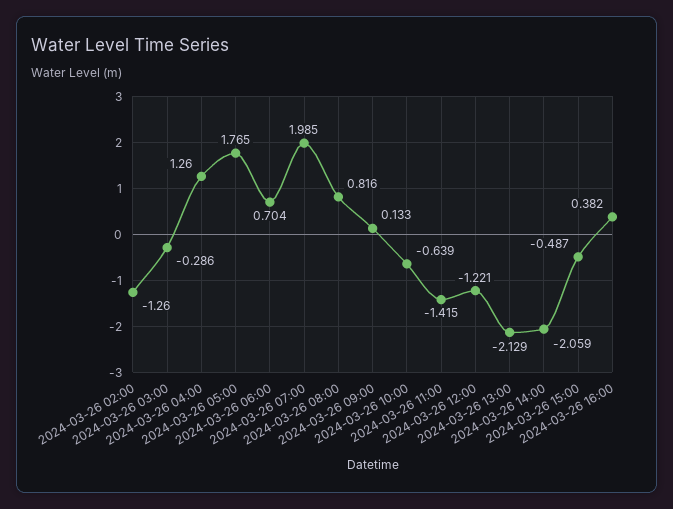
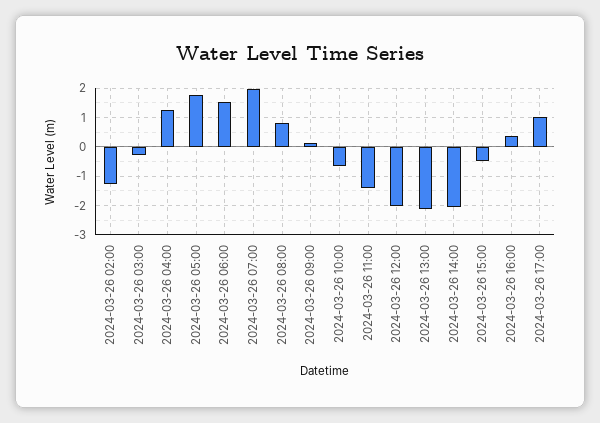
2024-03-26 06:00: 0.704 -> 1.5
2024-03-26 12:00: -1.221 -> -2
2024-03-26 17:00: none -> 1

